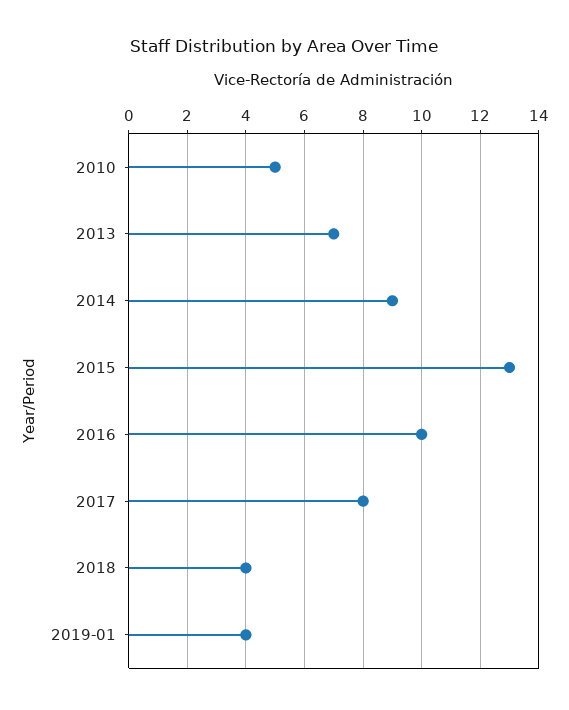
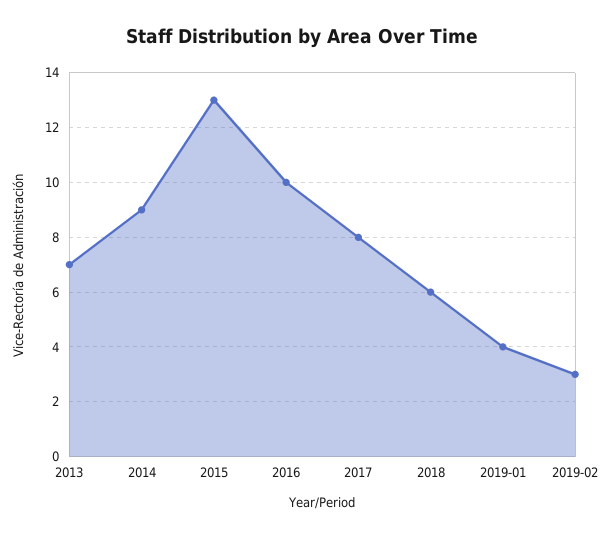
2010: 5 -> none
2018: 4 -> 6
2019-02: none -> 3

